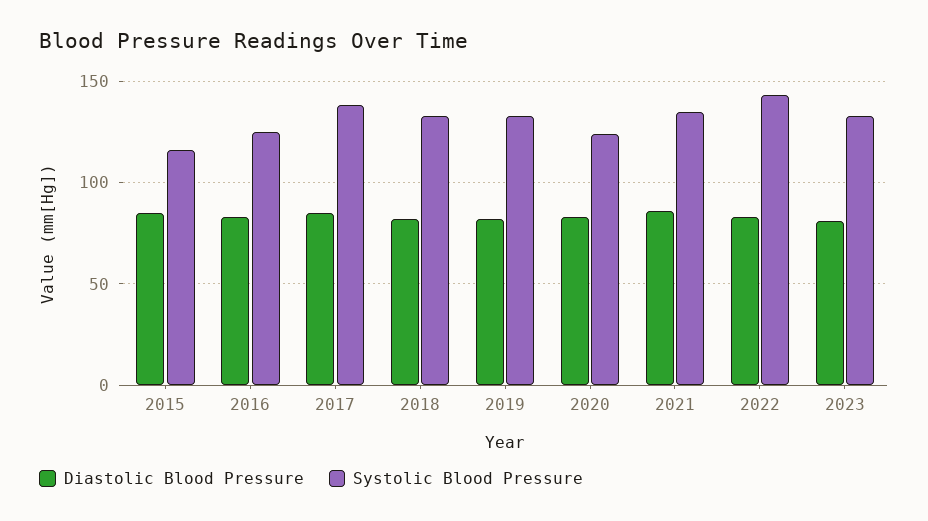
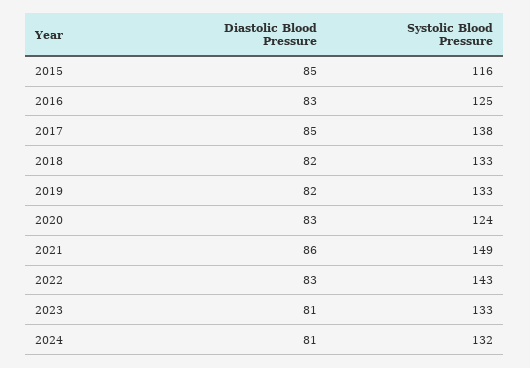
Systolic Blood Pressure, 2021: 135 -> 149
Diastolic Blood Pressure, 2024: none -> 81
Systolic Blood Pressure, 2024: none -> 132

